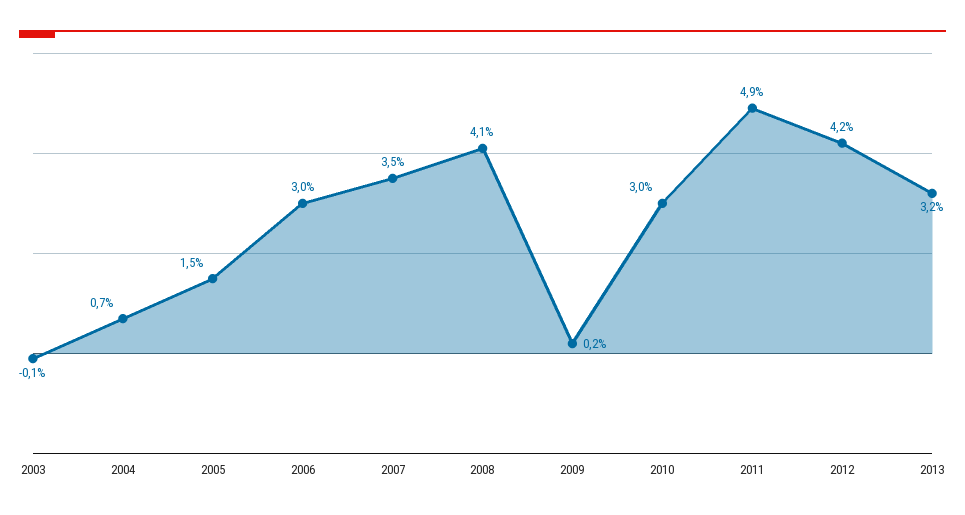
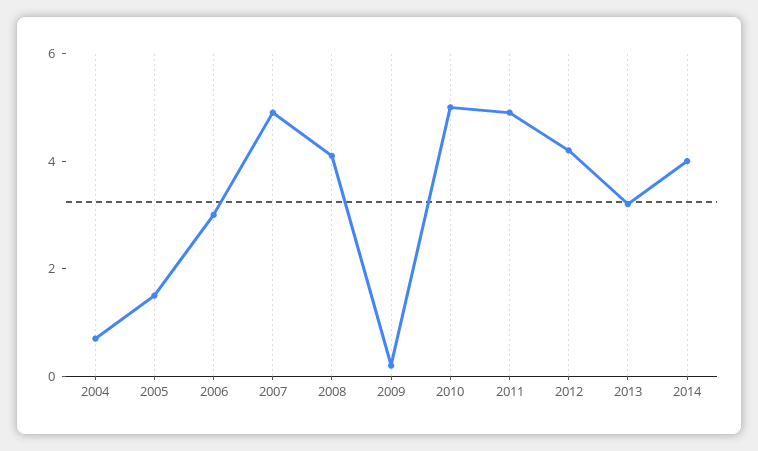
2003: -0.1 -> none
2007: 3.5 -> 5
2010: 3 -> 5
2014: none -> 4

